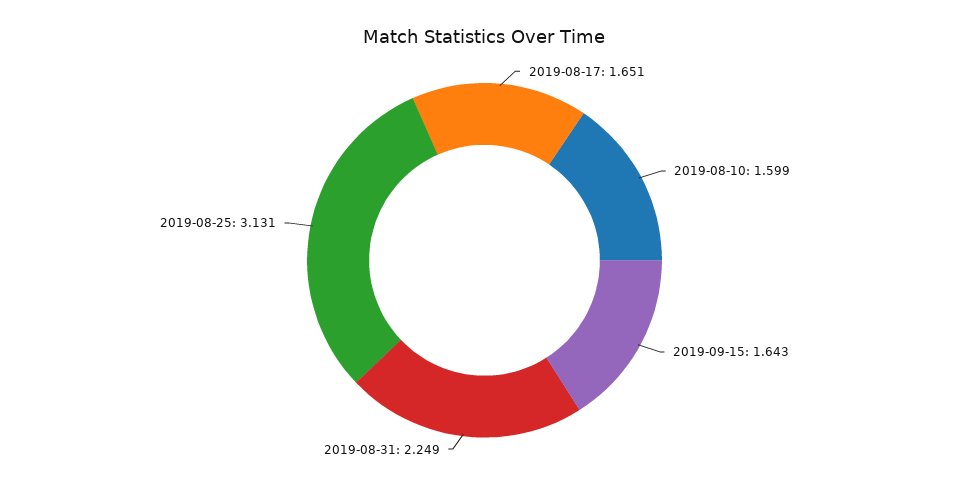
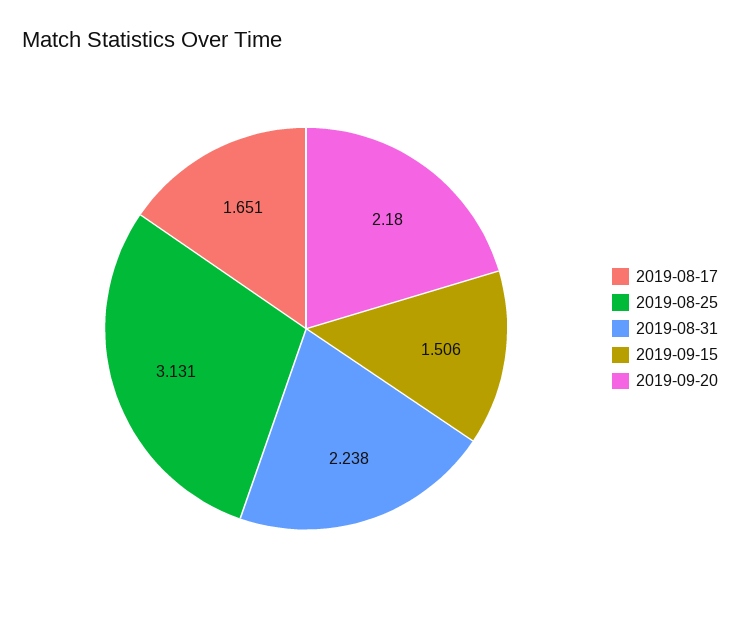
2019-08-10: 1.599 -> none
2019-09-15: 1.643 -> 1.506
2019-08-31: 2.249 -> 2.238
2019-09-20: none -> 2.18

